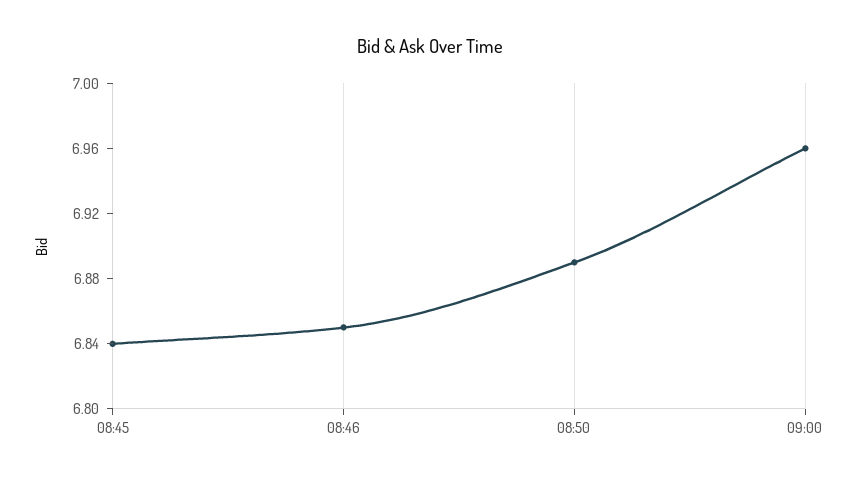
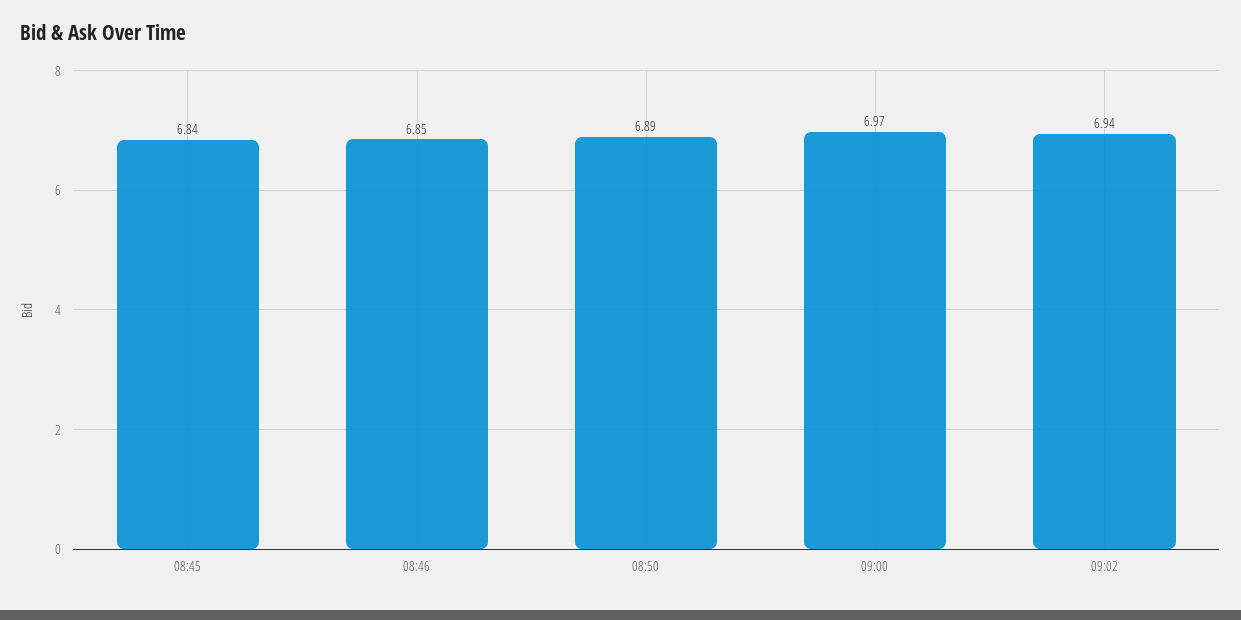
09:00: 6.96 -> 6.97
09:02: none -> 6.94

